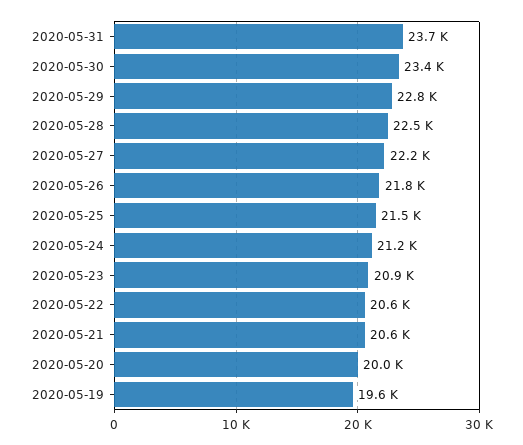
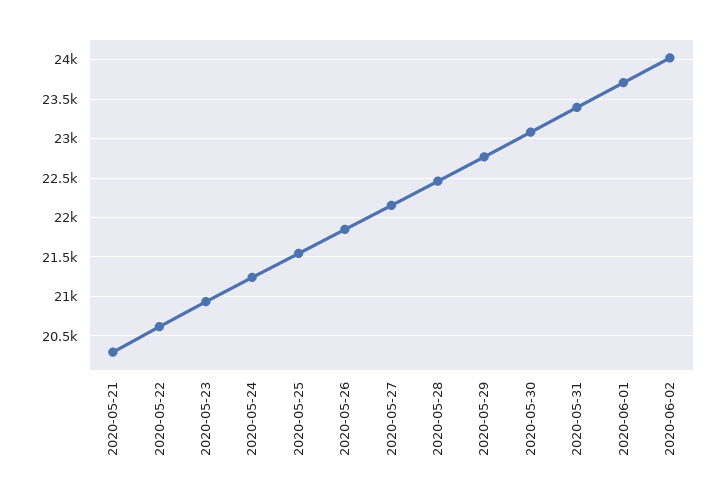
2020-05-31: 23700 -> 23400
2020-05-30: 23400 -> 23100
2020-05-21: 20600 -> 20300
2020-05-20: 20000 -> none
2020-05-19: 19600 -> none
2020-06-01: none -> 23700
2020-06-02: none -> 24000

